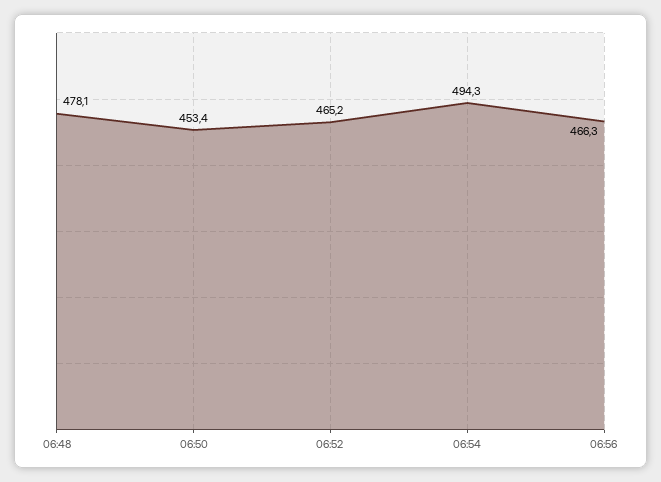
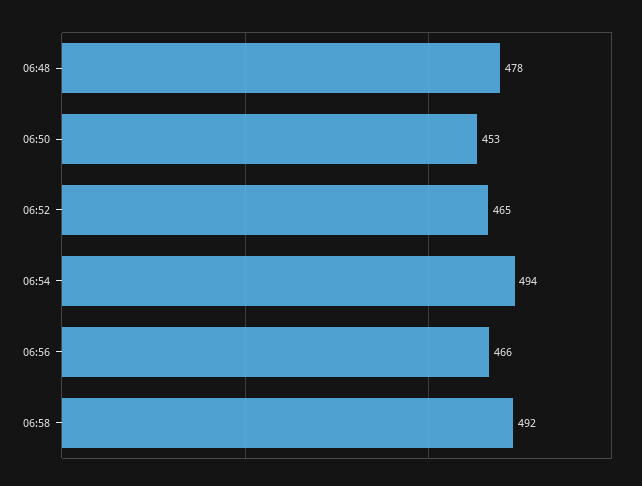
06:58: none -> 492

